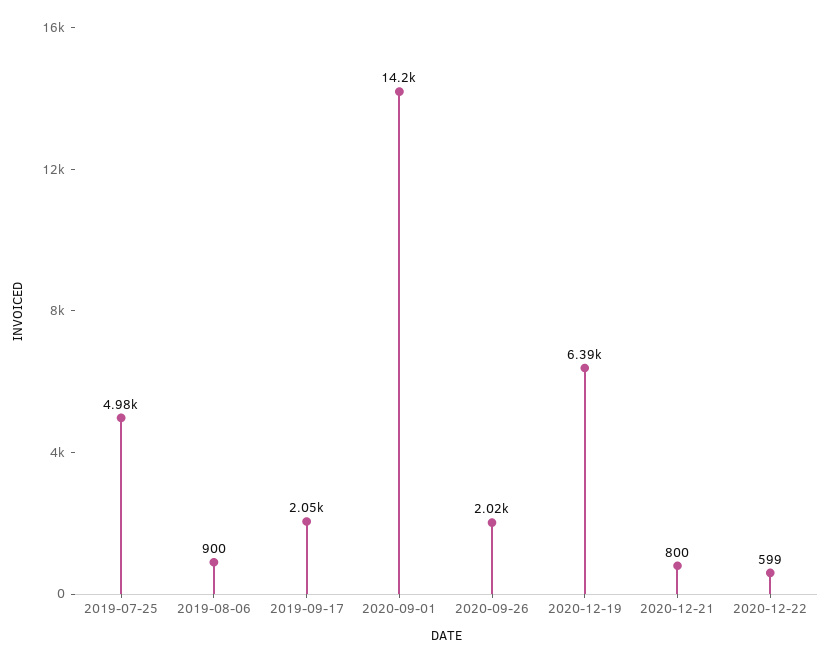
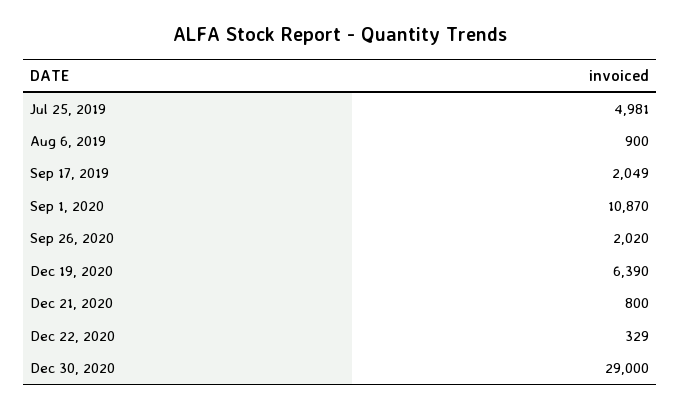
2020-09-01: 14200 -> 10870
2020-12-22: 599 -> 329
Dec 30, 2020: none -> 29000

